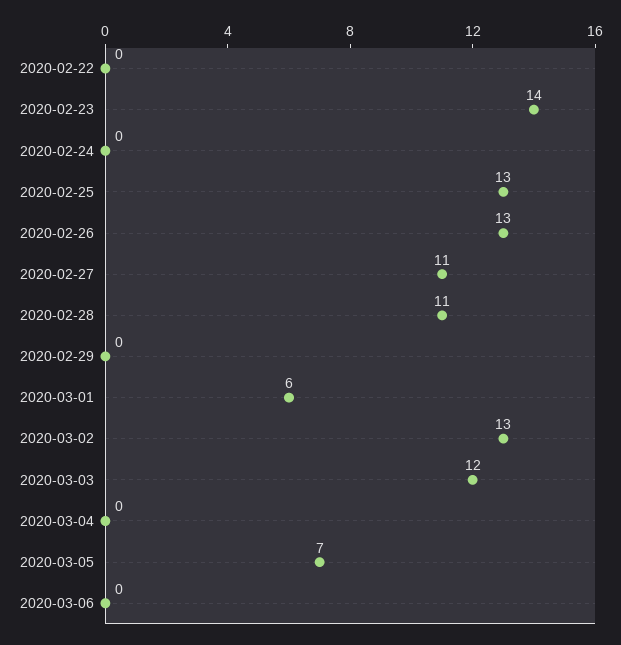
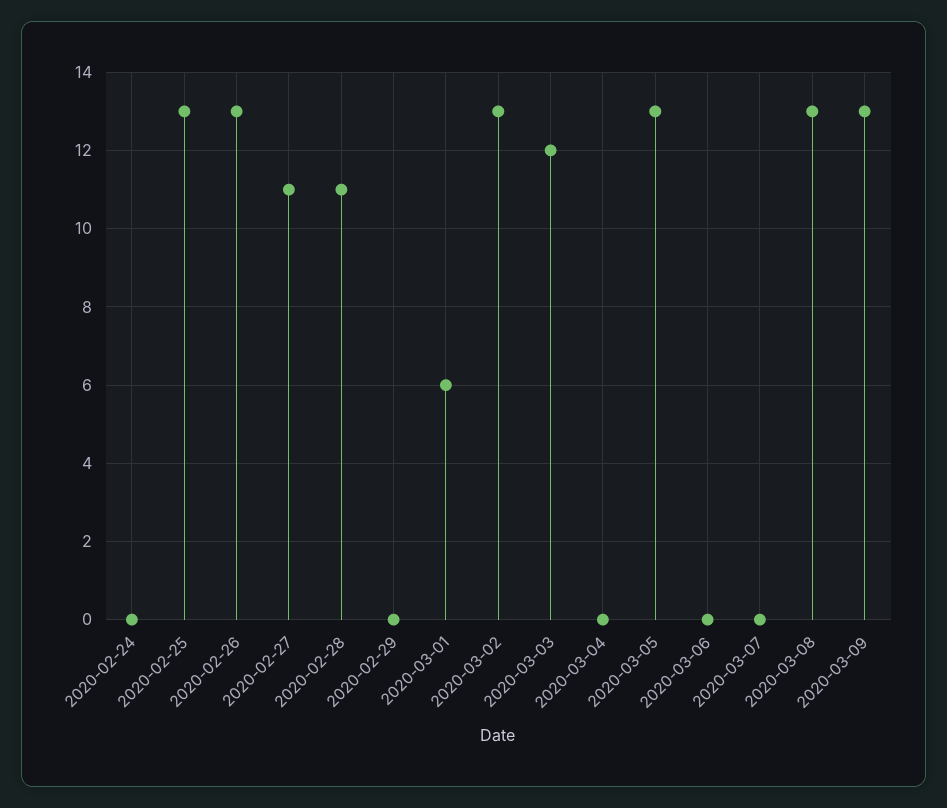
2020-02-22: 0 -> none
2020-02-23: 14 -> none
2020-03-05: 7 -> 13
2020-03-07: none -> 0
2020-03-08: none -> 13
2020-03-09: none -> 13

